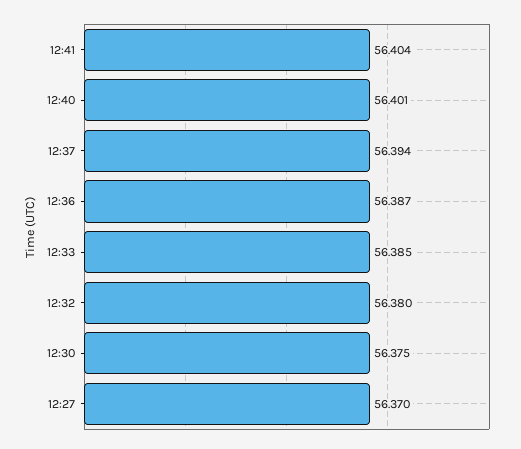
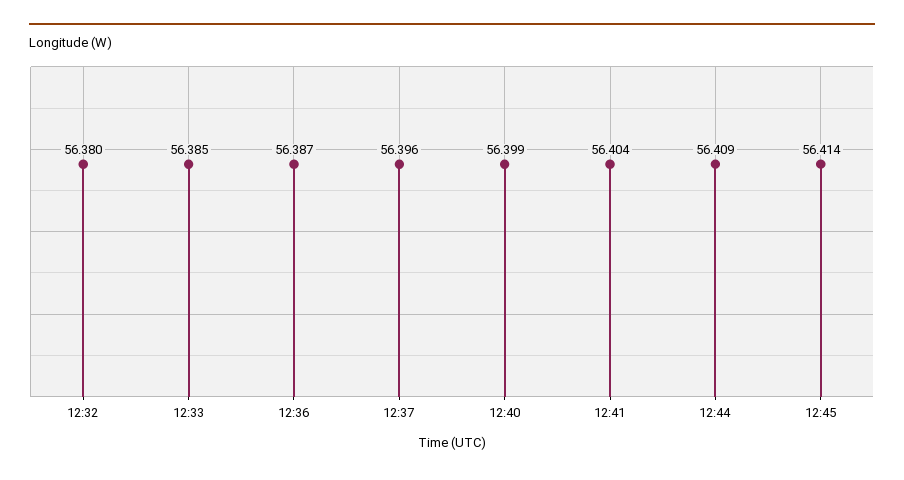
12:40: 56.401 -> 56.399
12:37: 56.394 -> 56.396
12:30: 56.375 -> none
12:27: 56.37 -> none
12:44: none -> 56.409
12:45: none -> 56.414

